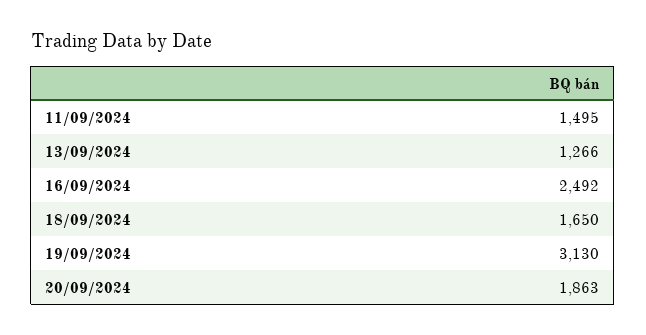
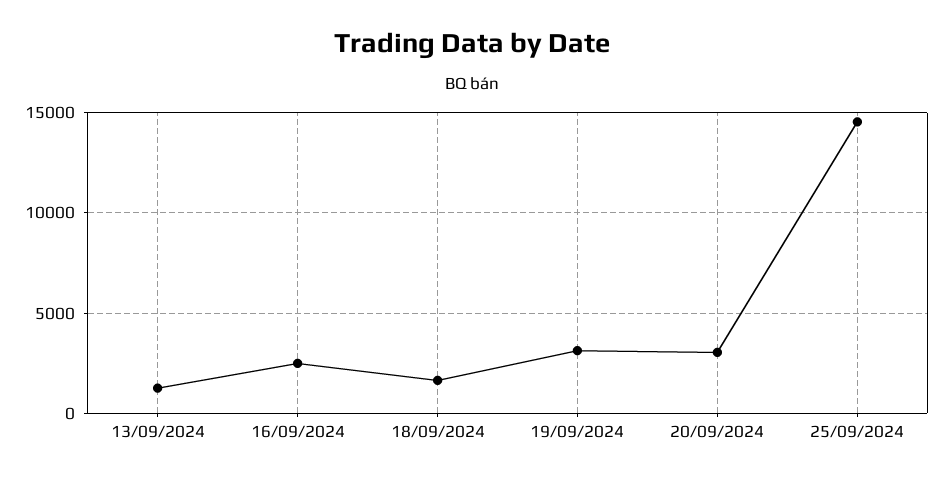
11/09/2024: 1495 -> none
20/09/2024: 1863 -> 3000
25/09/2024: none -> 14500

